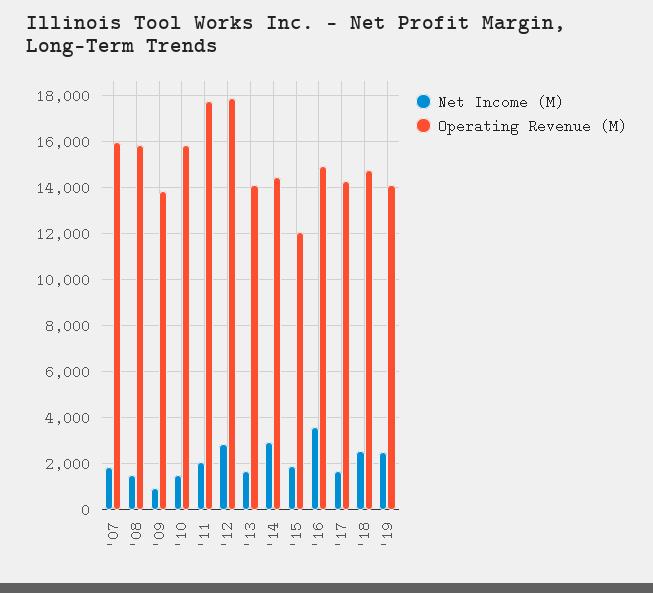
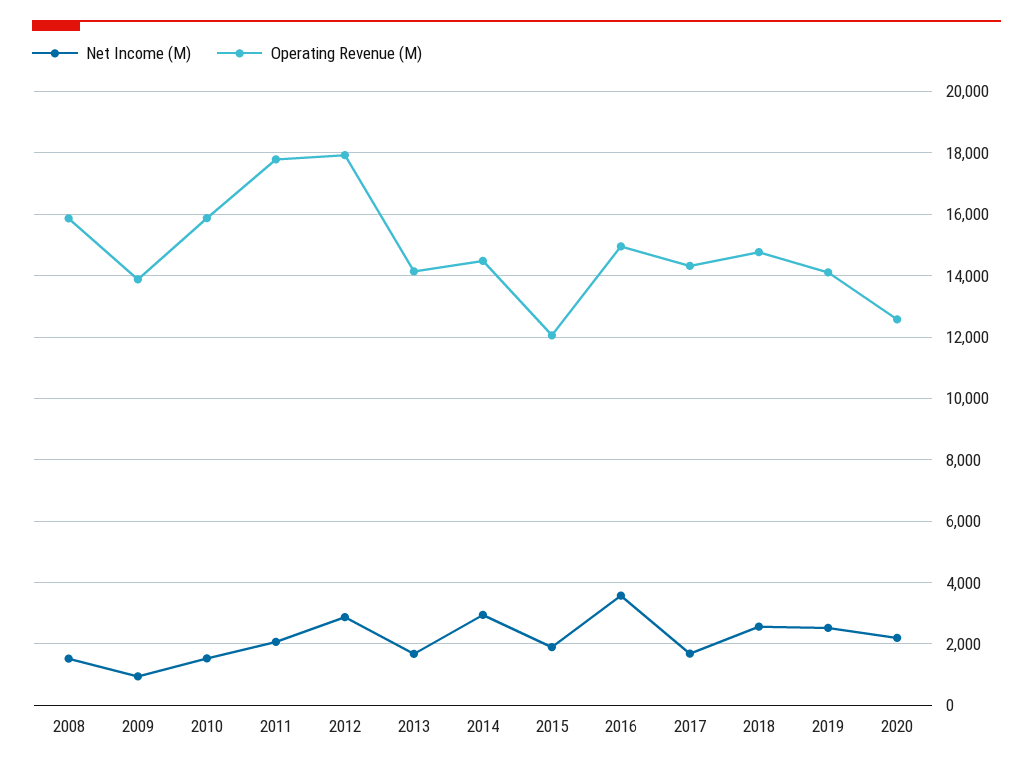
Net Income (M), '07: 2000 -> none
Operating Revenue (M), '07: 16000 -> none
Net Income (M), 2020: none -> 2200
Operating Revenue (M), 2020: none -> 12600

